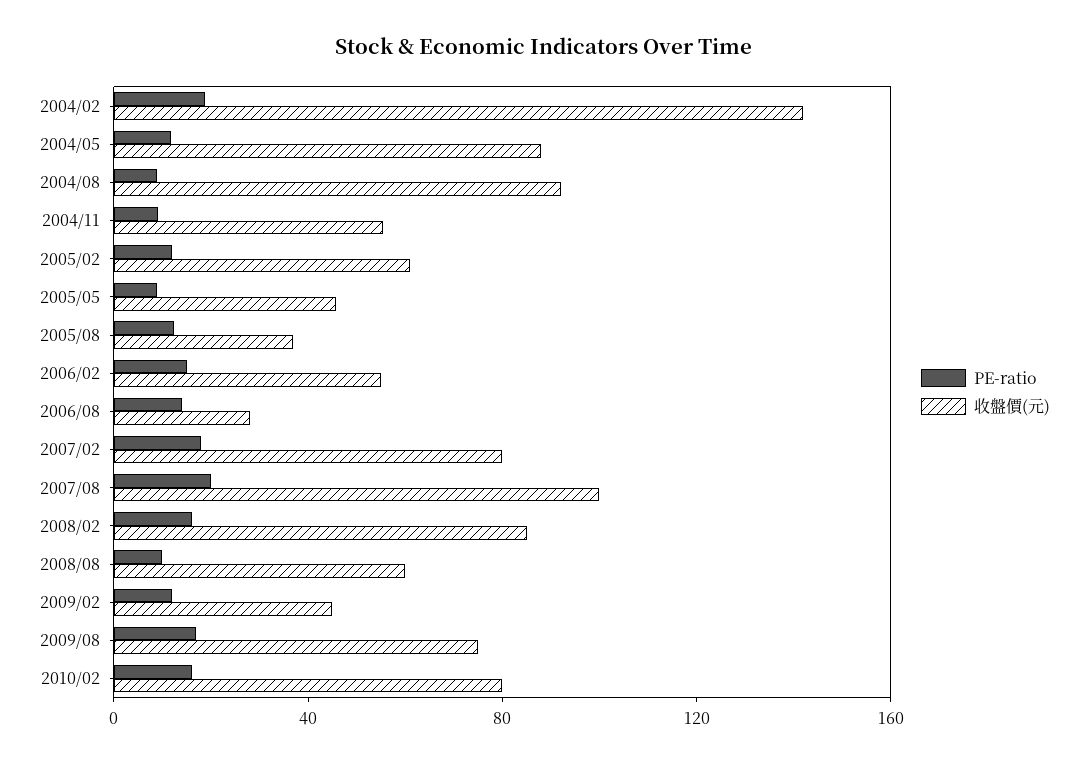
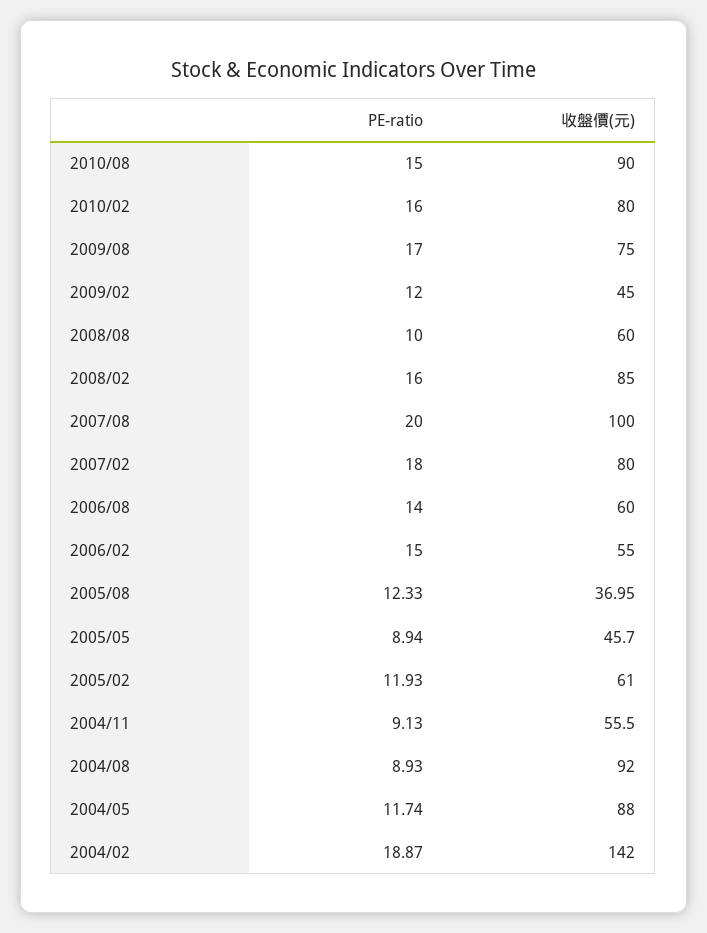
收盤價(元), 2006/08: 30 -> 60
PE-ratio, 2010/08: none -> 15
收盤價(元), 2010/08: none -> 90

